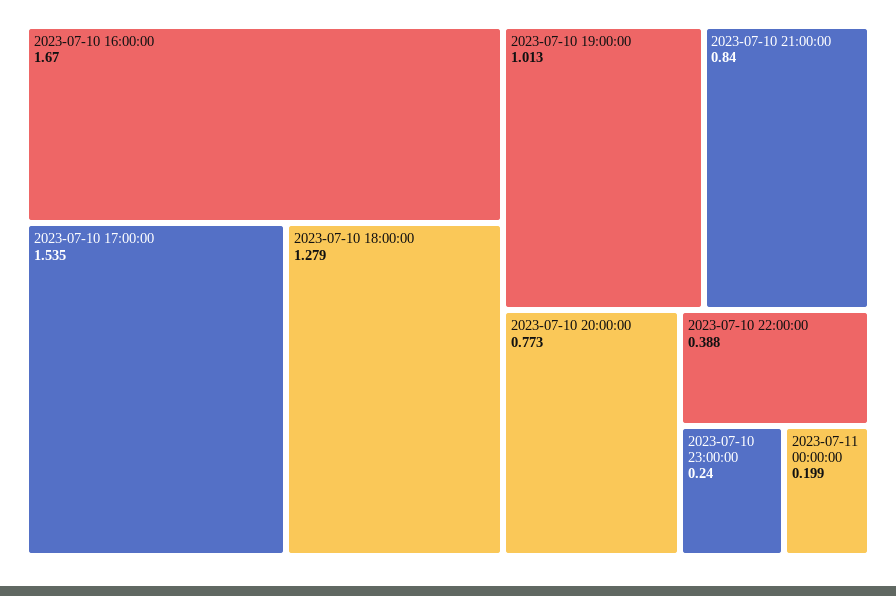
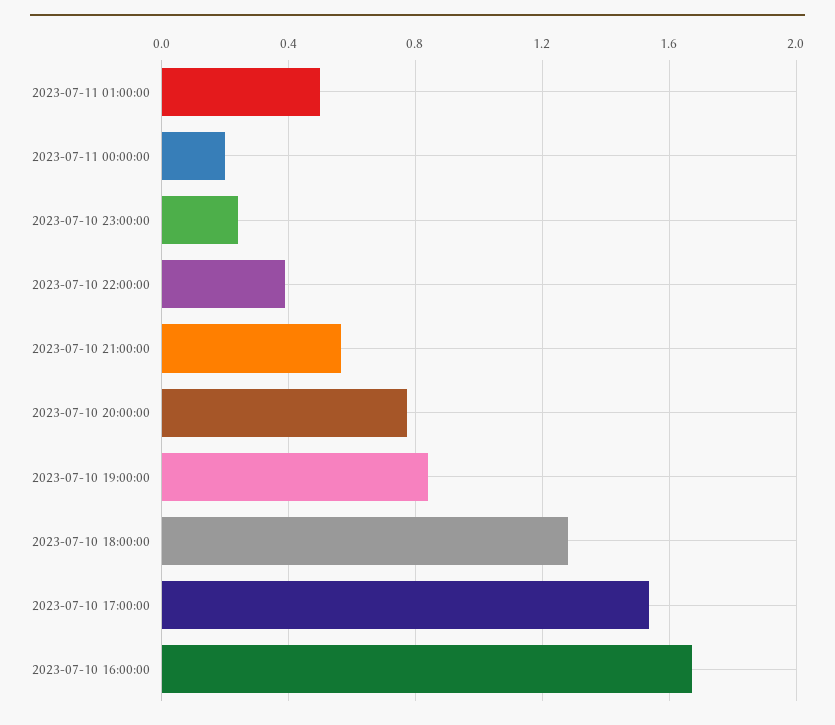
2023-07-10 19:00:00: 1.013 -> 0.85
2023-07-10 21:00:00: 0.84 -> 0.55
2023-07-11 01:00:00: none -> 0.5

